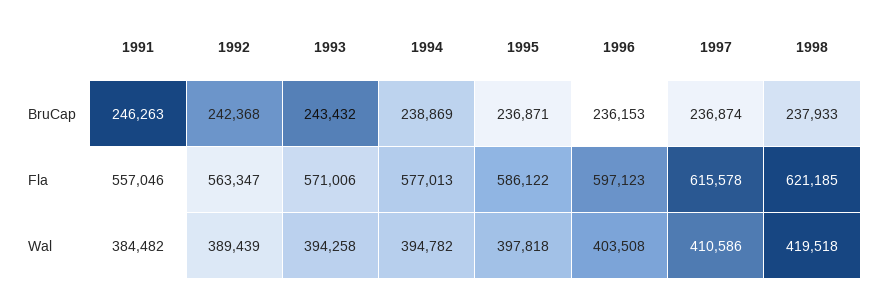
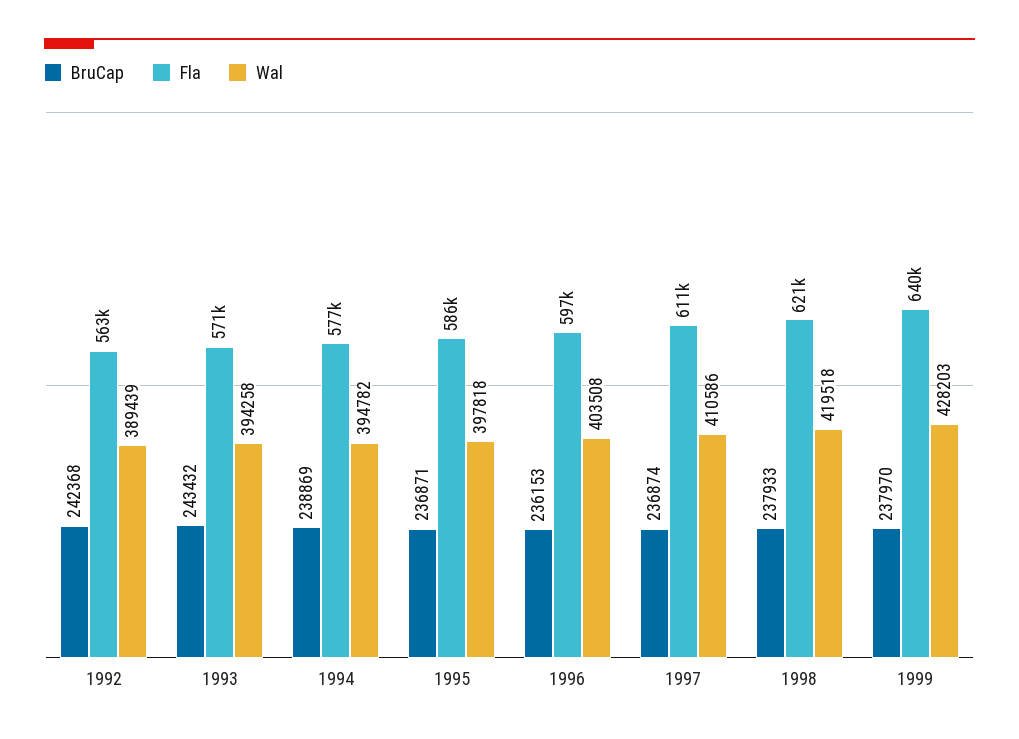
BruCap, 1991: 246263 -> none
Fla, 1991: 557046 -> none
Fla, 1997: 615578 -> 611000
Wal, 1991: 384482 -> none
BruCap, 1999: none -> 237970
Fla, 1999: none -> 640000
Wal, 1999: none -> 428203

